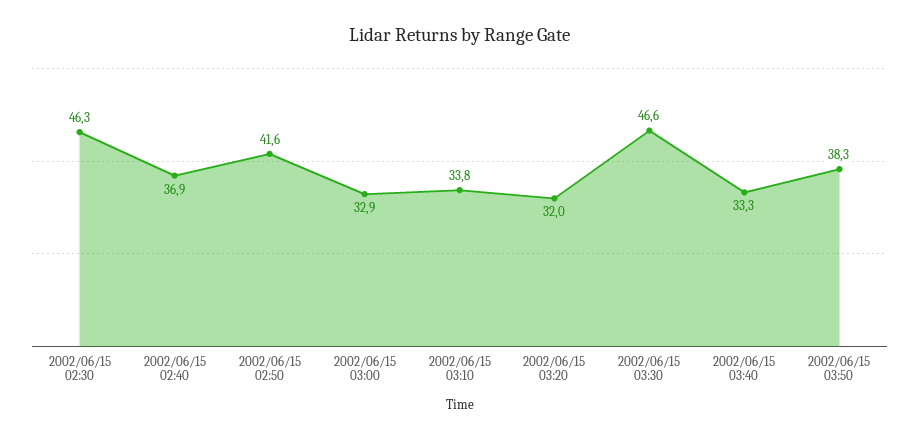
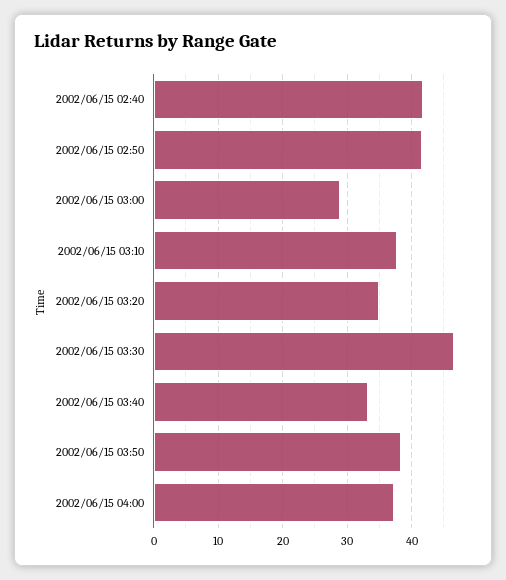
2002/06/15 02:30: 46.3 -> none
2002/06/15 02:40: 36.9 -> 42
2002/06/15 03:00: 32.9 -> 29
2002/06/15 03:10: 33.8 -> 38
2002/06/15 03:20: 32 -> 35
2002/06/15 04:00: none -> 37

